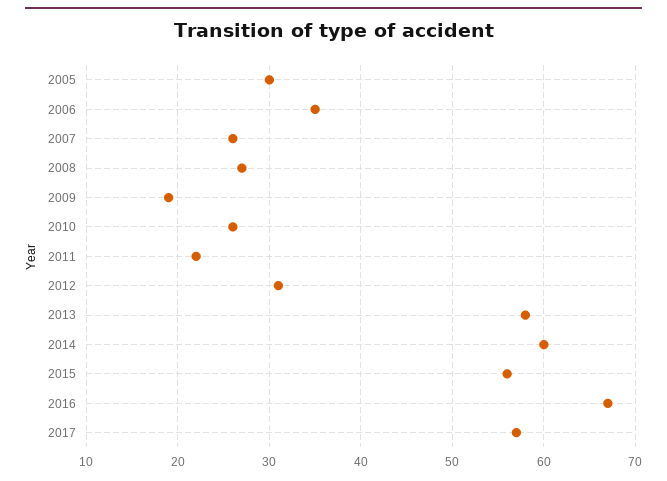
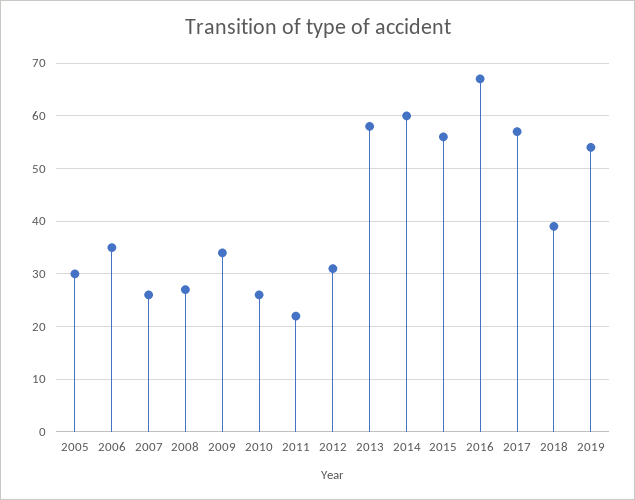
2009: 19 -> 35
2018: none -> 40
2019: none -> 55

